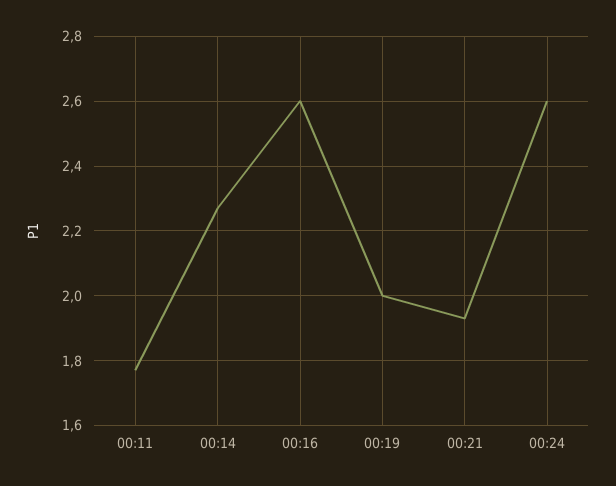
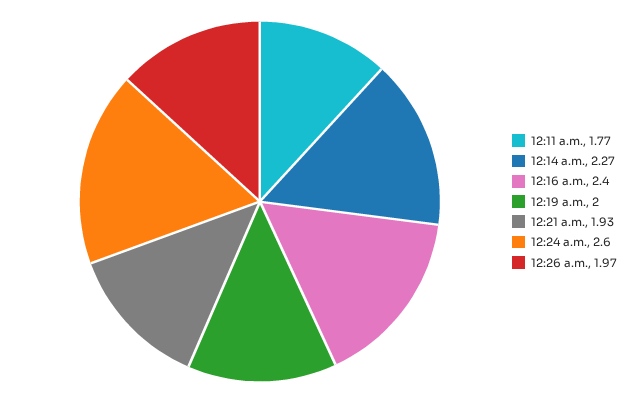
00:16: 2.6 -> 2.4
12:26 a.m.: none -> 1.97

